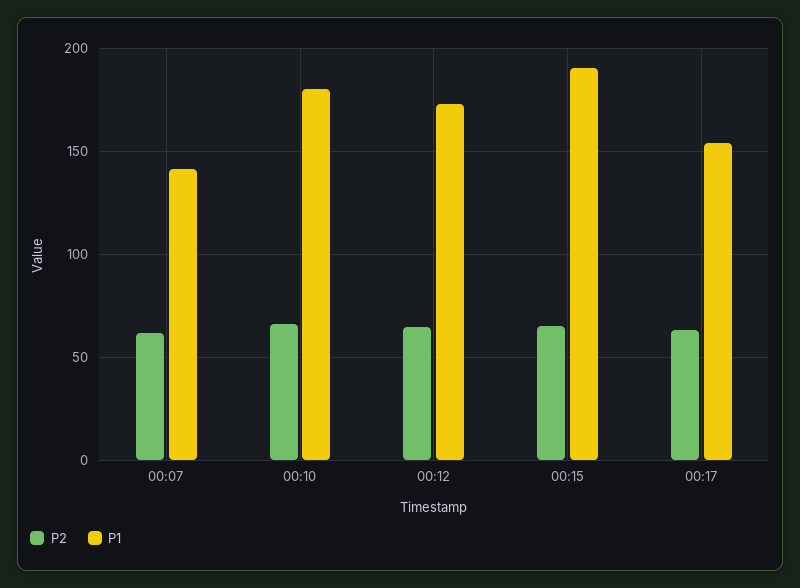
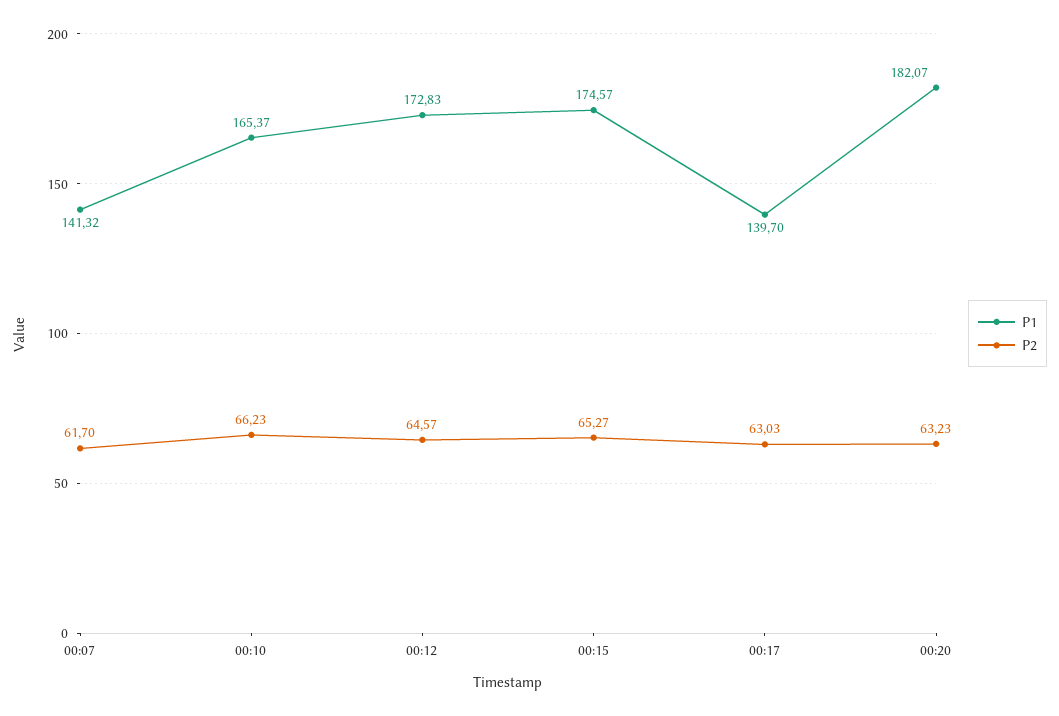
P1, 00:10: 180 -> 165.37
P1, 00:15: 190 -> 174.57
P1, 00:17: 155 -> 139.7
P1, 00:20: none -> 182.07
P2, 00:20: none -> 63.23

